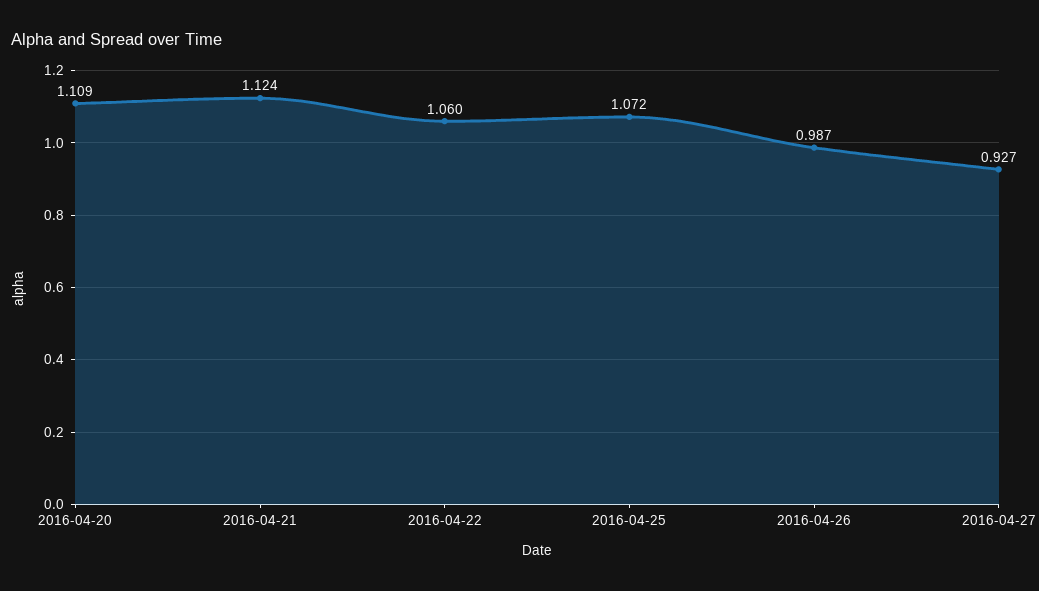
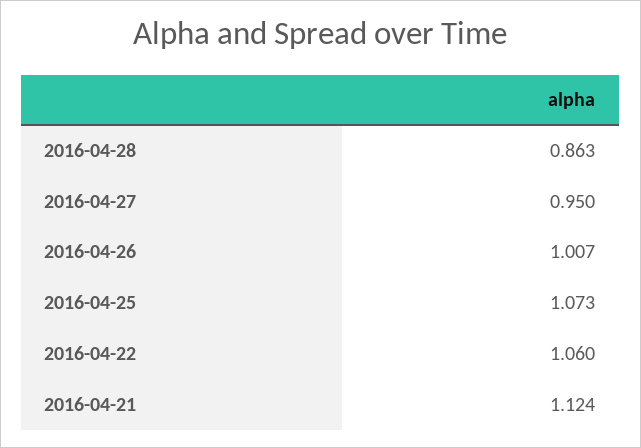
2016-04-20: 1.109 -> none
2016-04-25: 1.072 -> 1.073
2016-04-26: 0.987 -> 1.007
2016-04-27: 0.927 -> 0.95
2016-04-28: none -> 0.863

